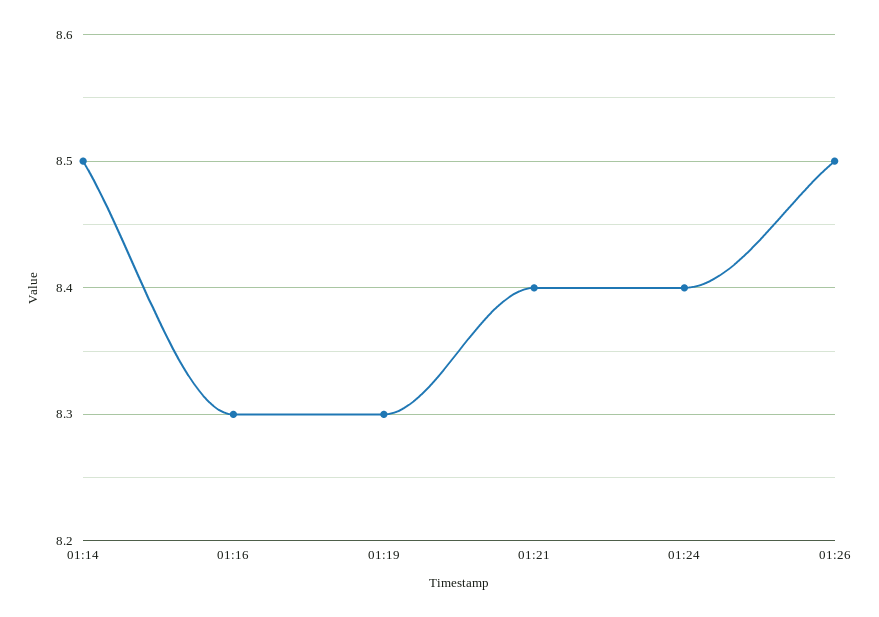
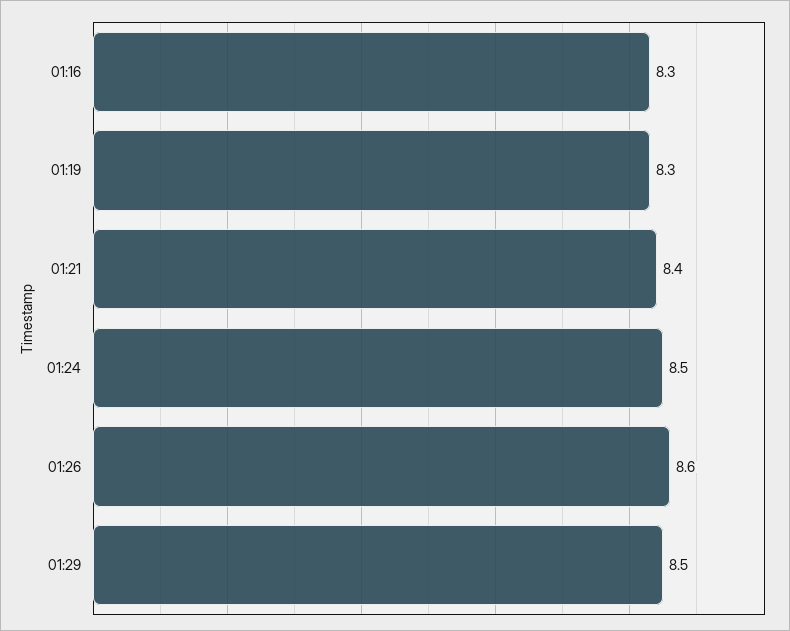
01:14: 8.5 -> none
01:24: 8.4 -> 8.5
01:26: 8.5 -> 8.6
01:29: none -> 8.5

